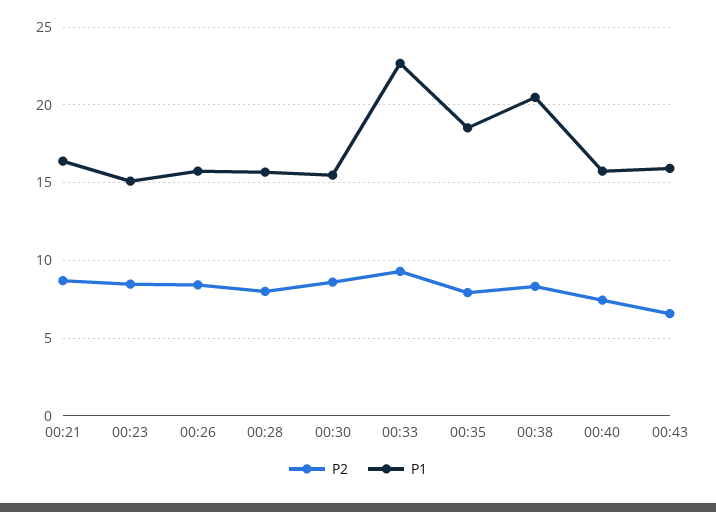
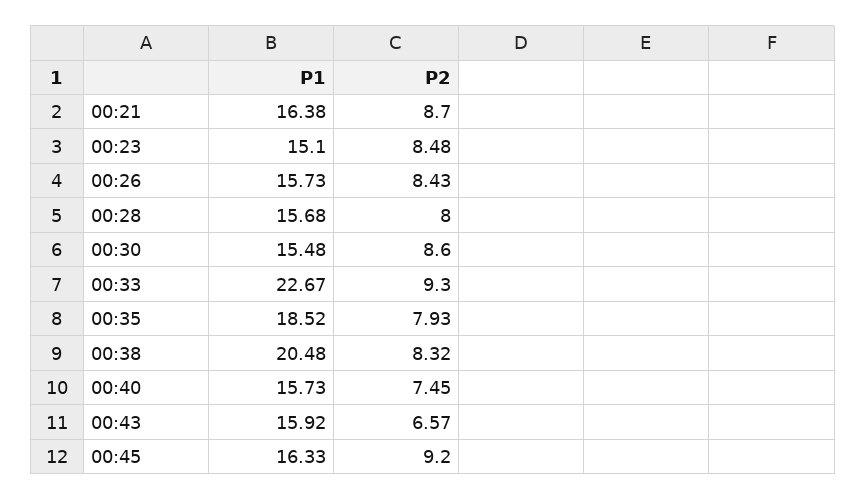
P1, 00:45: none -> 16.33
P2, 00:45: none -> 9.2

